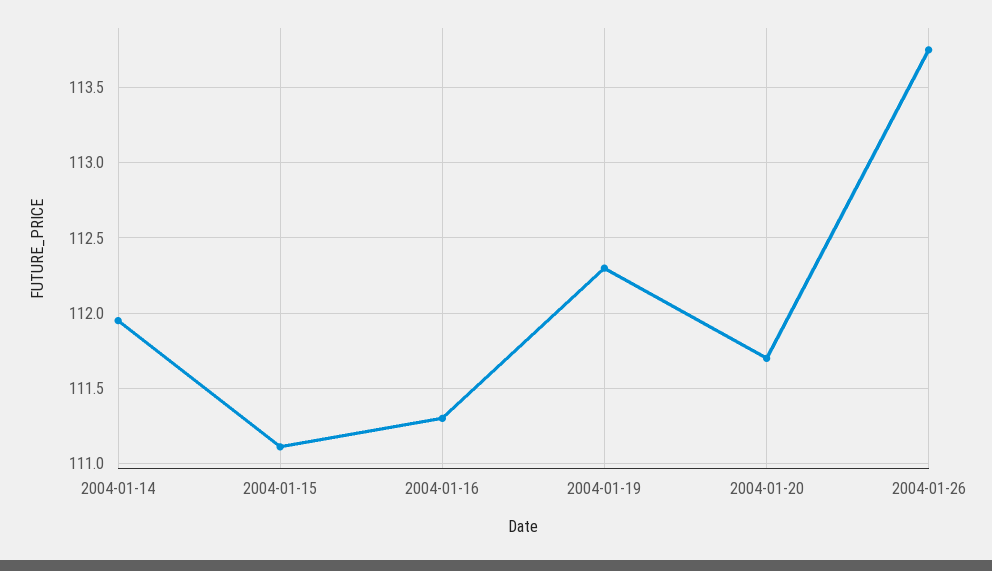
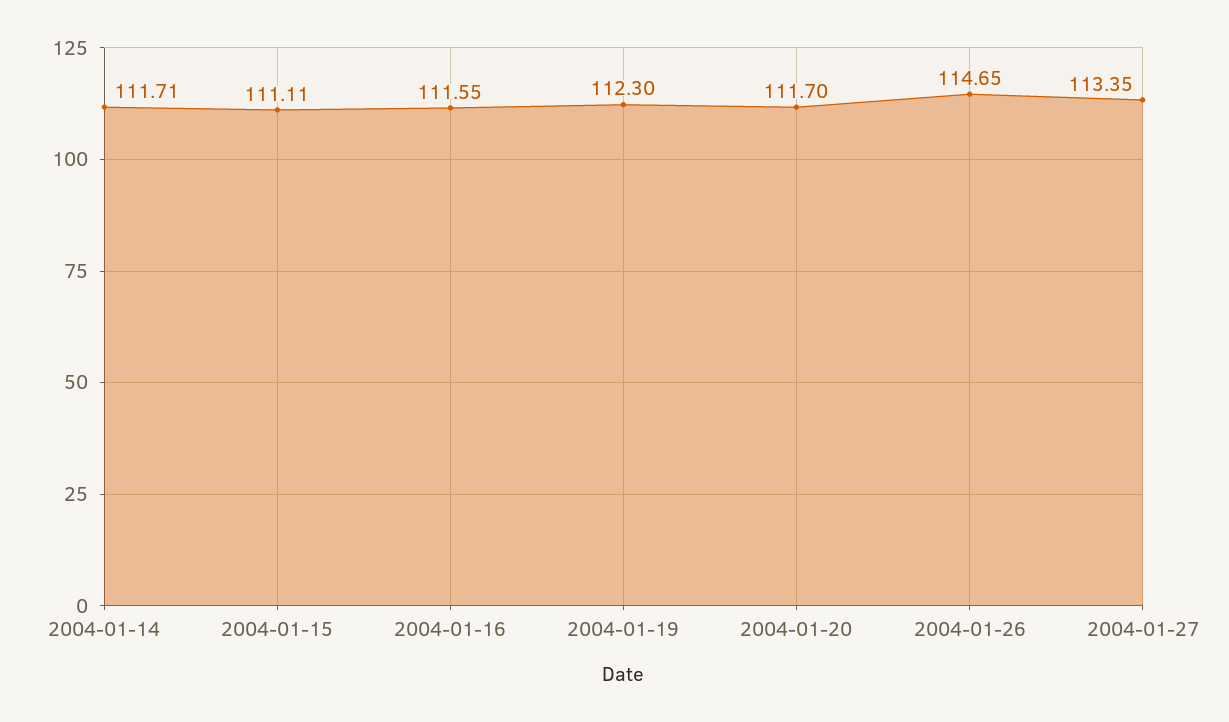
2004-01-14: 111.95 -> 111.71
2004-01-16: 111.3 -> 111.55
2004-01-26: 113.75 -> 114.65
2004-01-27: none -> 113.35

